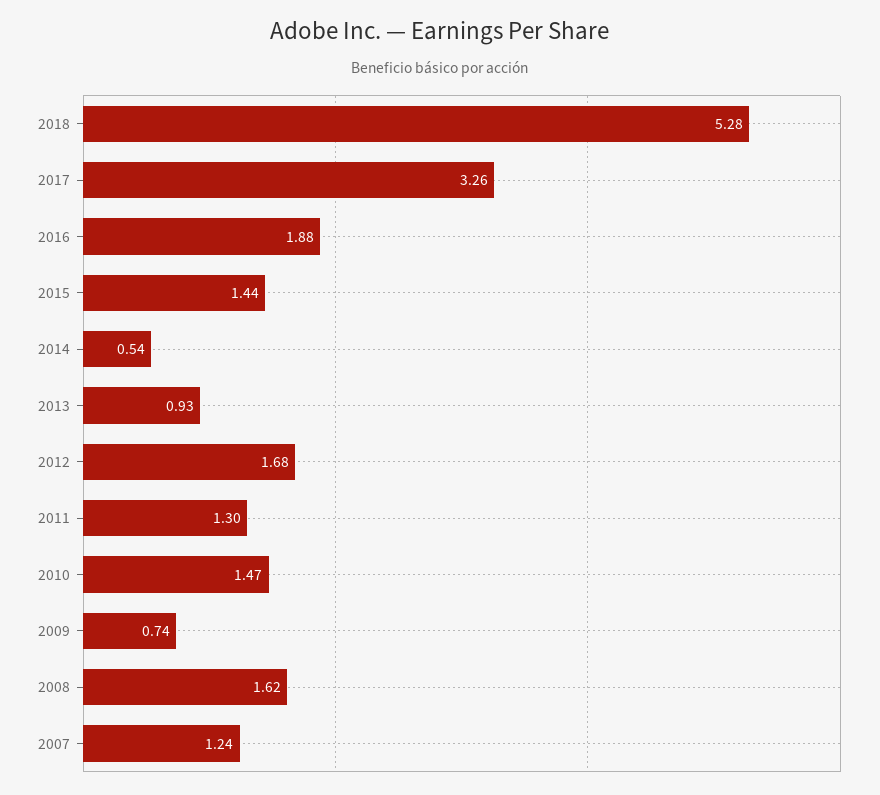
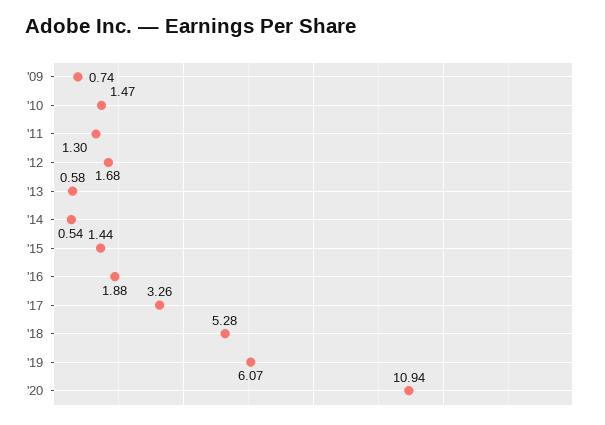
2013: 0.93 -> 0.58
2008: 1.62 -> none
2007: 1.24 -> none
'19: none -> 6.07
'20: none -> 10.94

